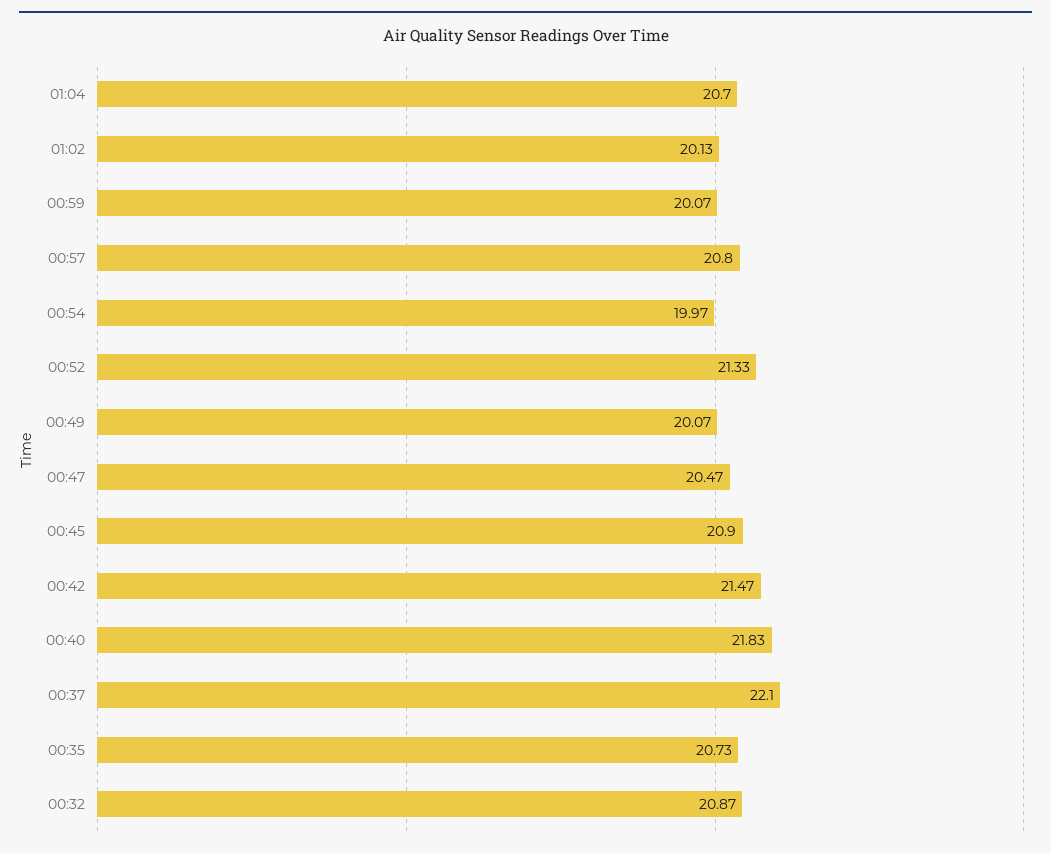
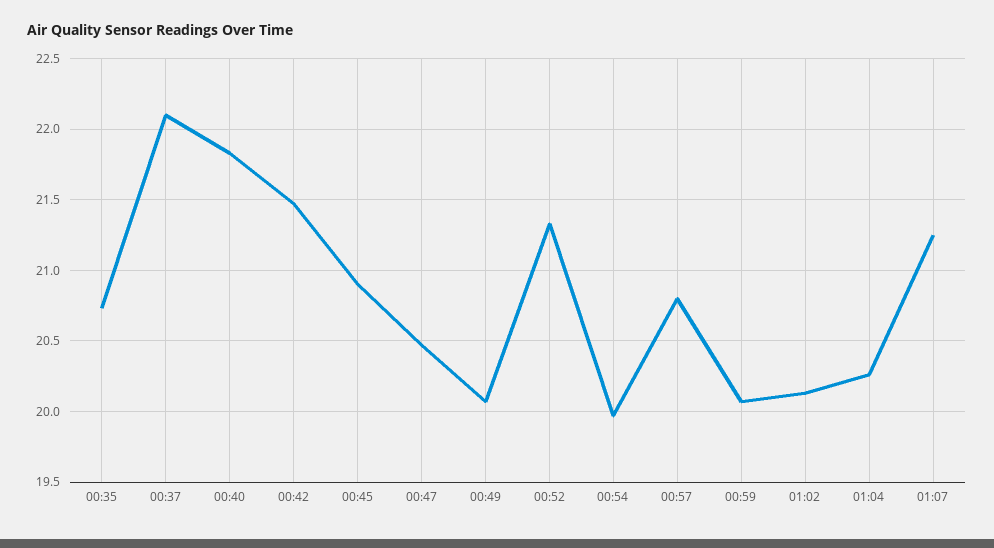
01:04: 20.7 -> 20.25
00:32: 20.87 -> none
01:07: none -> 21.25

